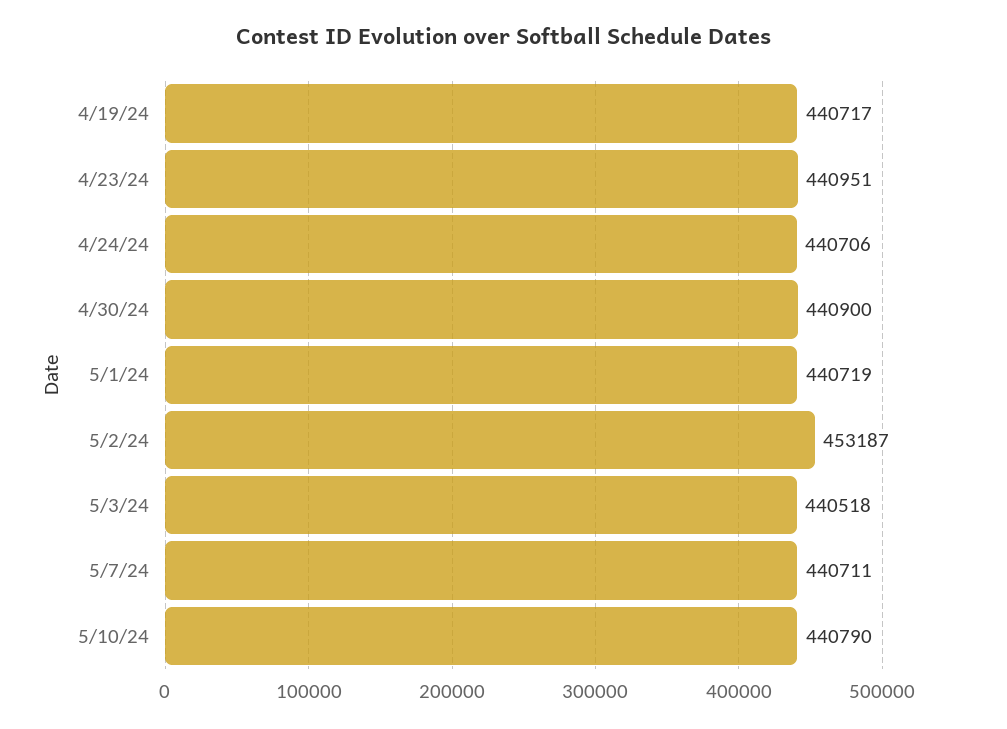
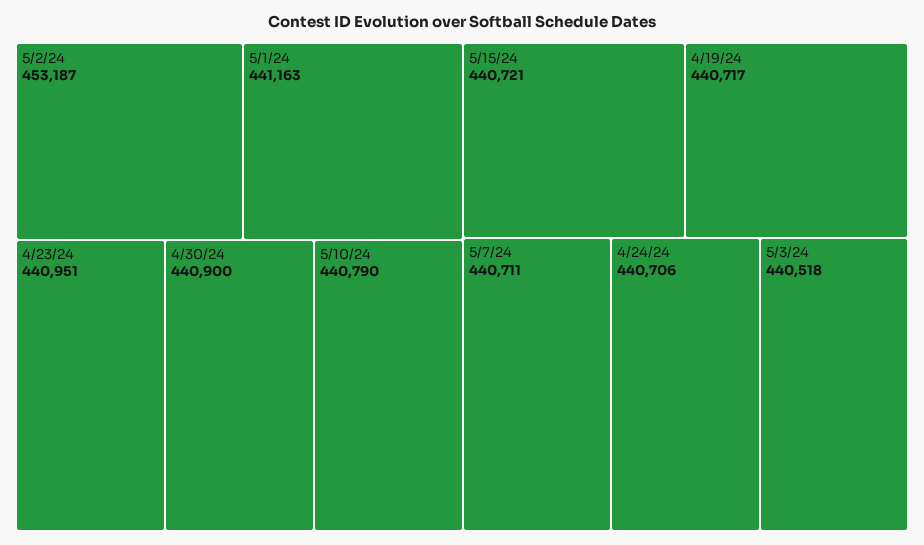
5/1/24: 440719 -> 441163
5/15/24: none -> 440721

